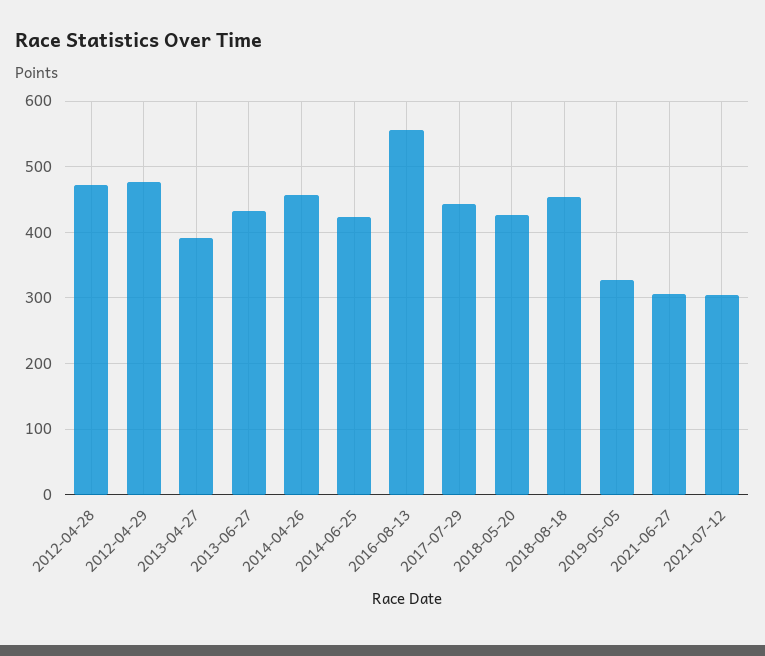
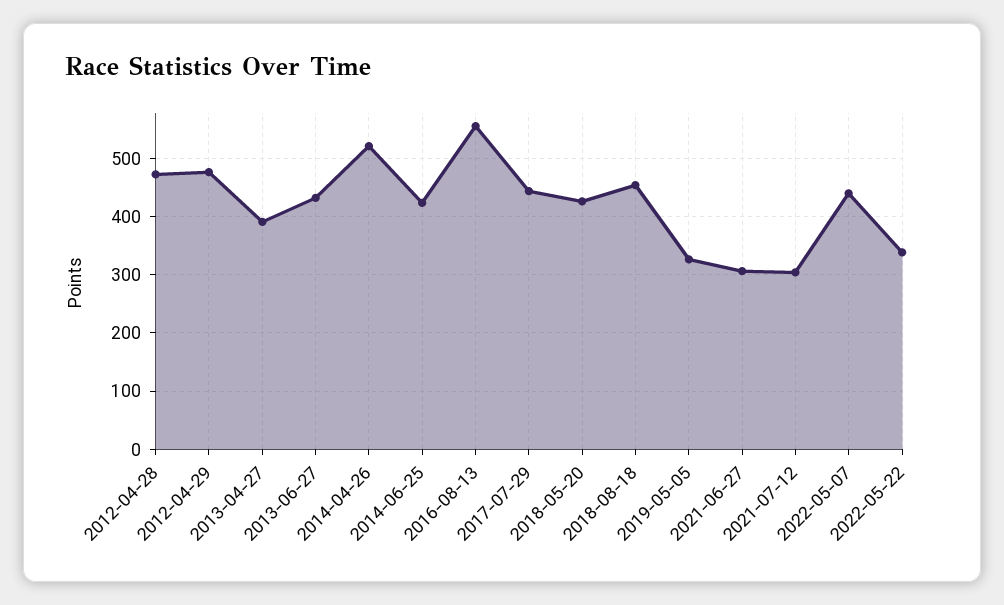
2014-04-26: 460 -> 520
2022-05-07: none -> 440
2022-05-22: none -> 340

